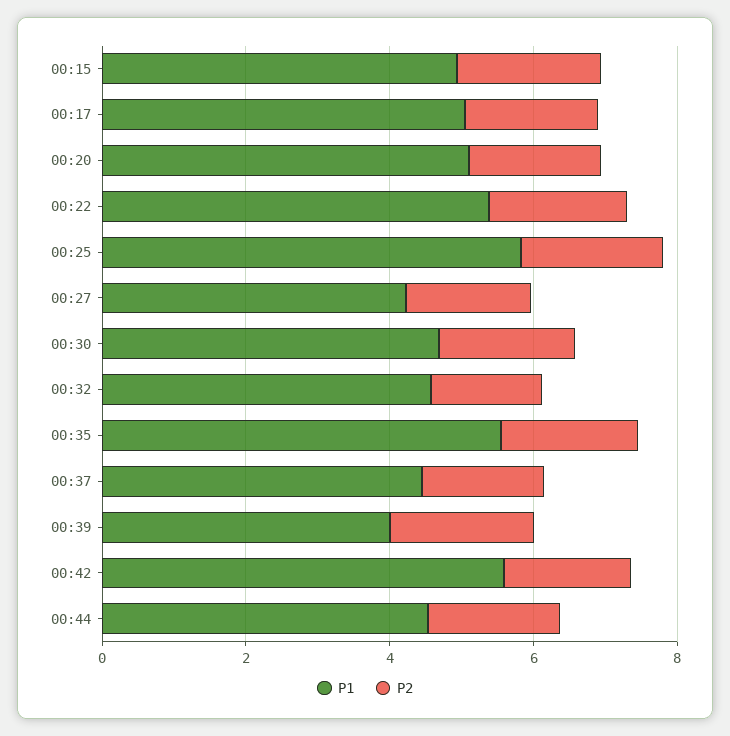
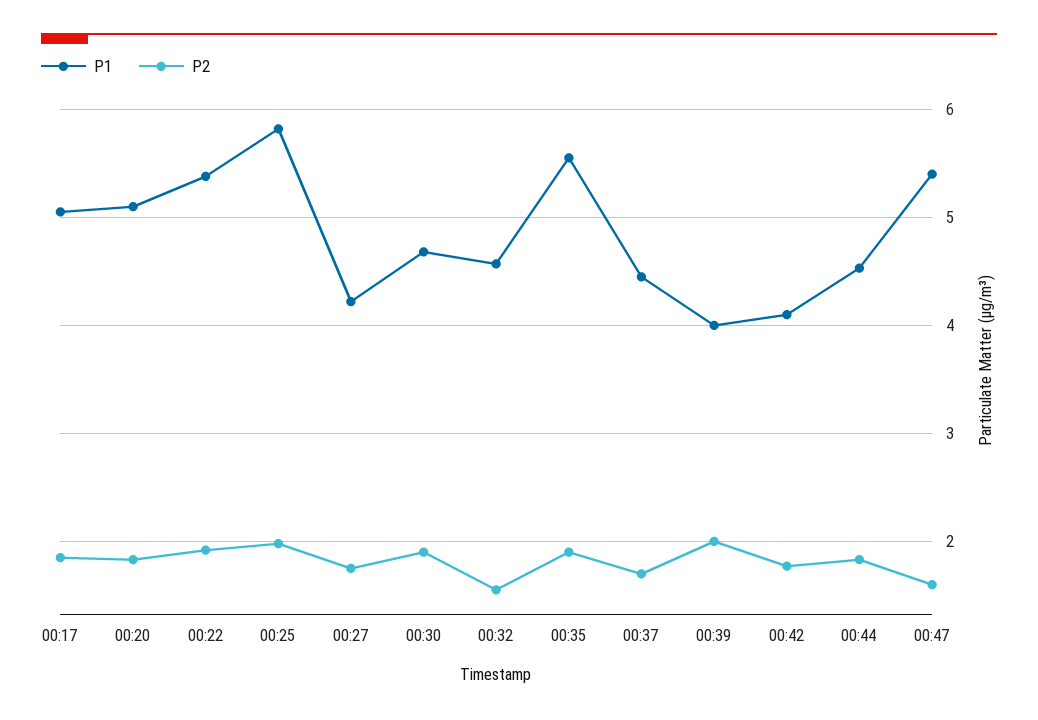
P1, 00:15: 5 -> none
P2, 00:15: 2 -> none
P1, 00:42: 5.5 -> 4.1
P1, 00:47: none -> 5.4
P2, 00:47: none -> 1.6

